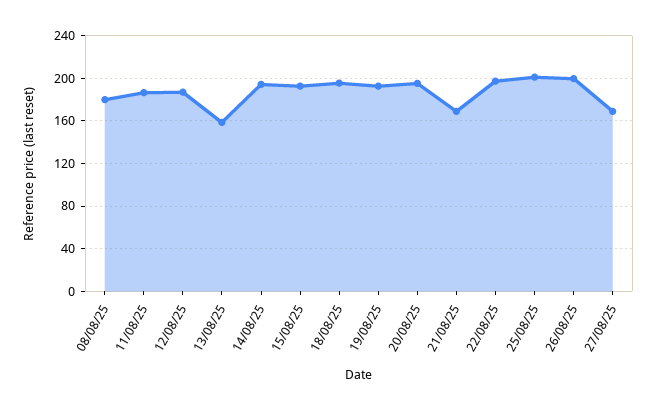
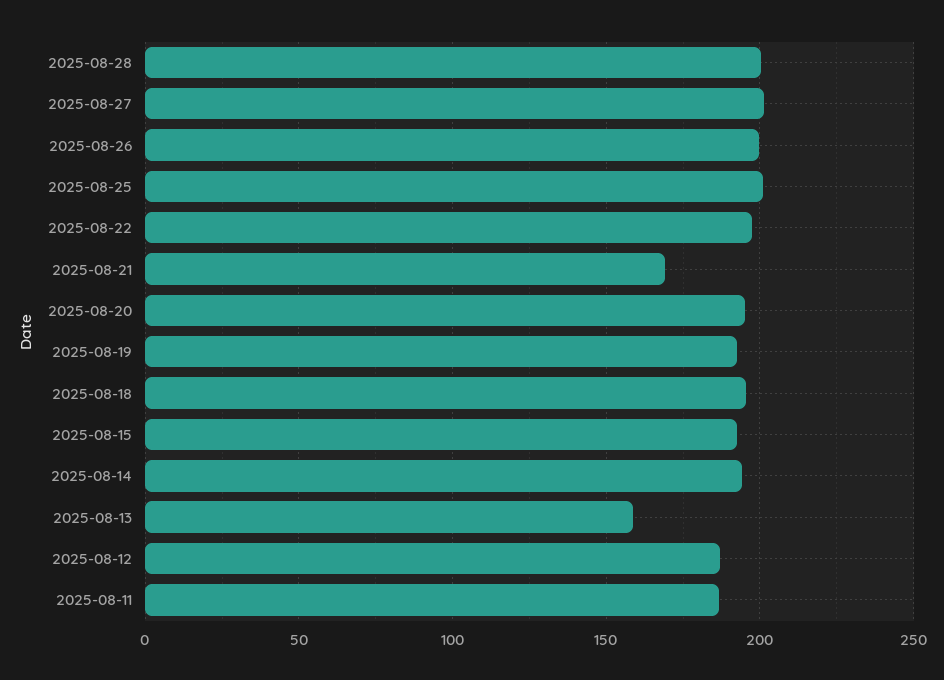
08/08/25: 180 -> none
27/08/25: 170 -> 200
2025-08-28: none -> 200

